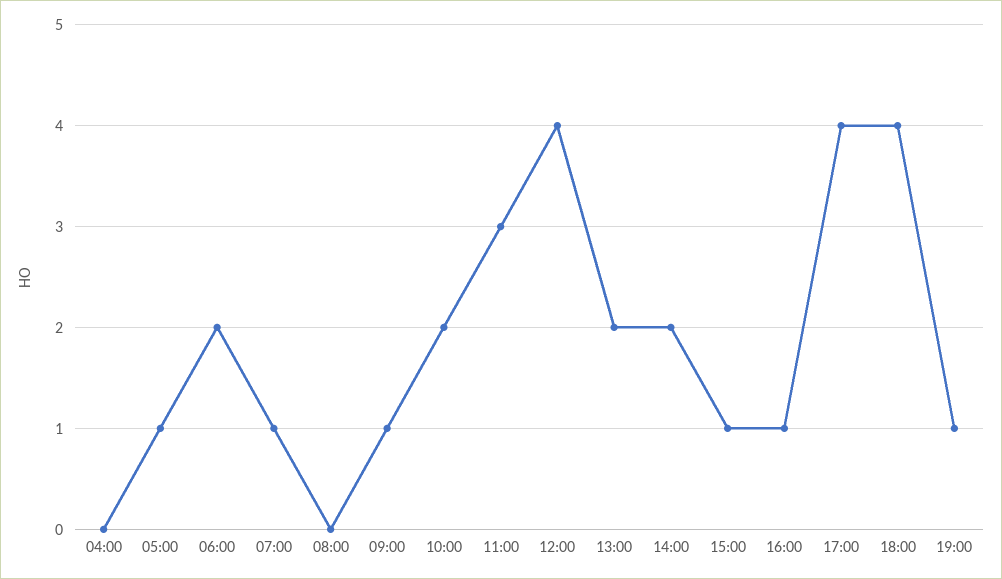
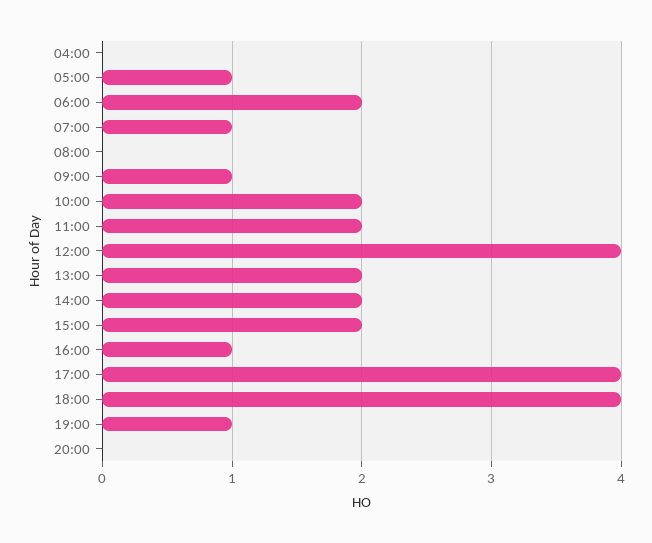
11:00: 3 -> 2
15:00: 1 -> 2
20:00: none -> 0

